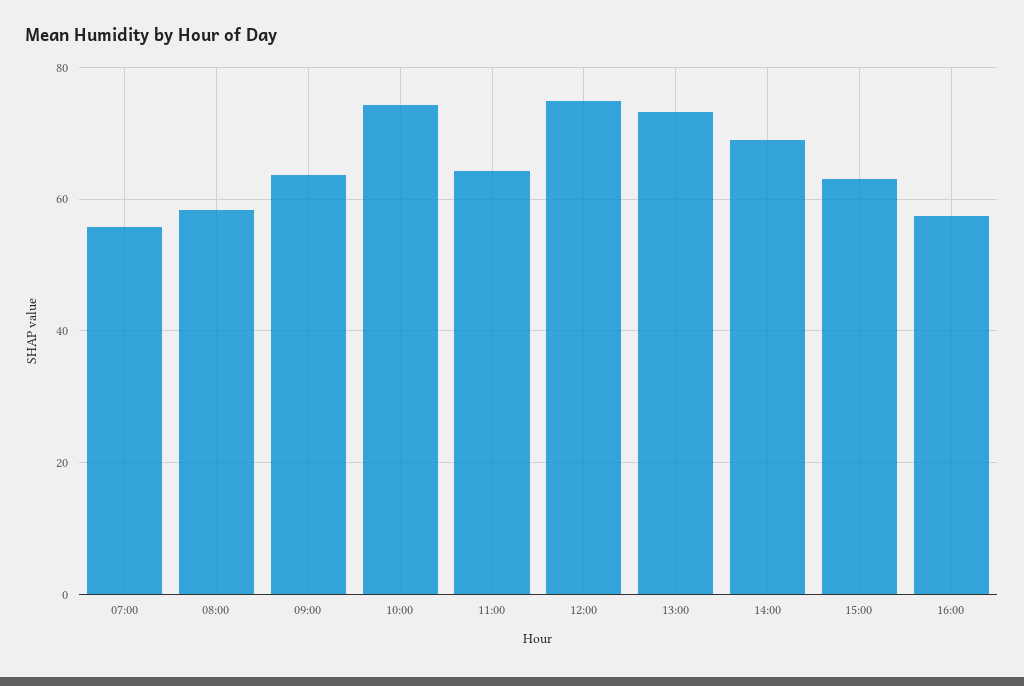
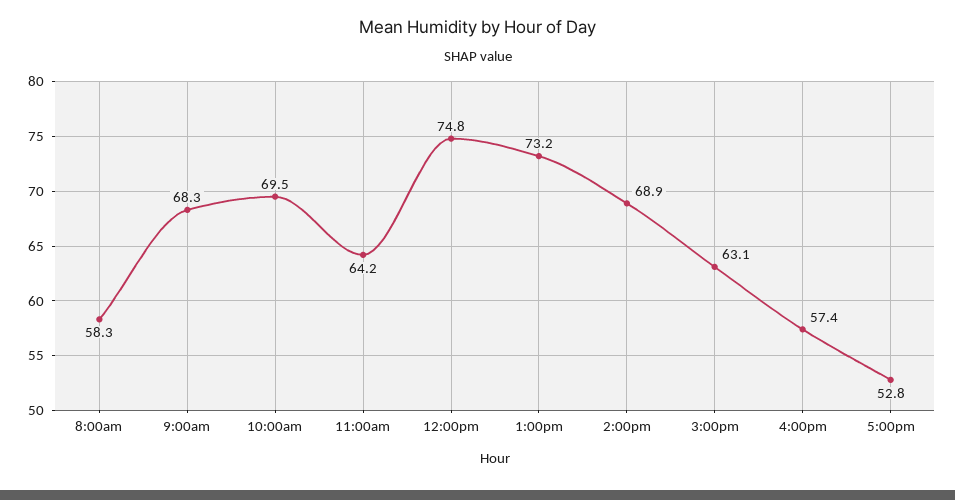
07:00: 56 -> none
09:00: 64 -> 68.3
10:00: 74 -> 69.5
5:00pm: none -> 52.8

